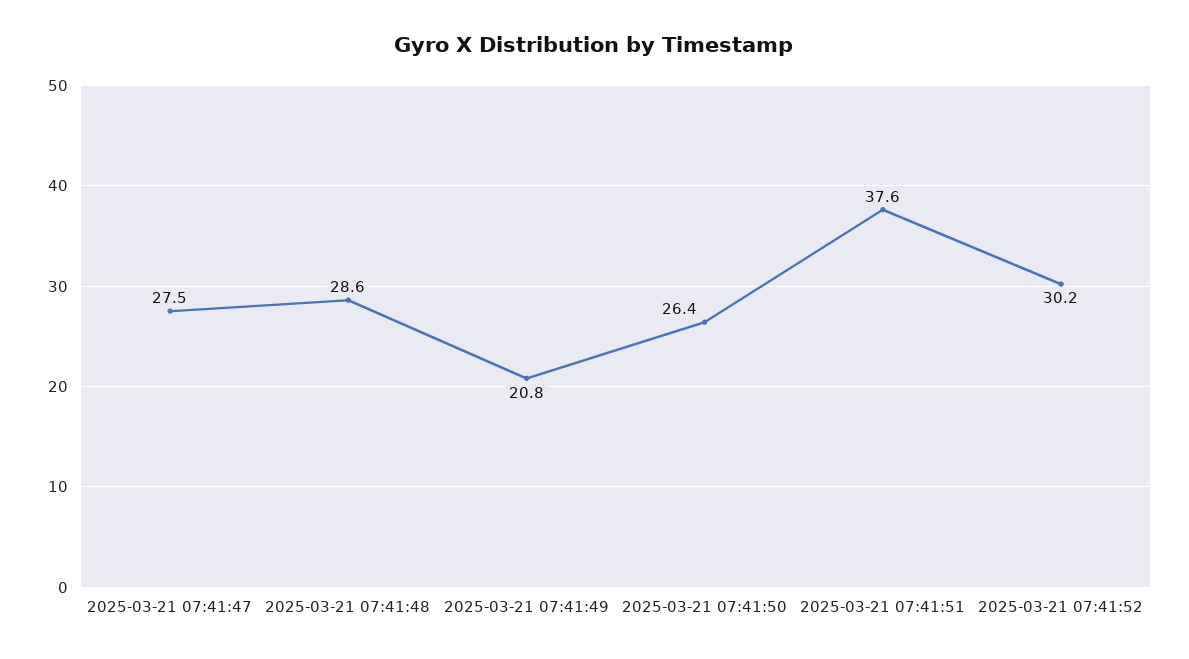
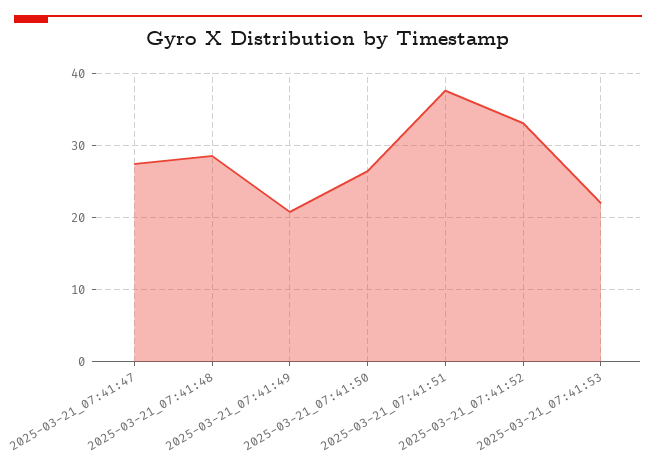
2025-03-21 07:41:52: 30.2 -> 33
2025-03-21_07:41:53: none -> 22

